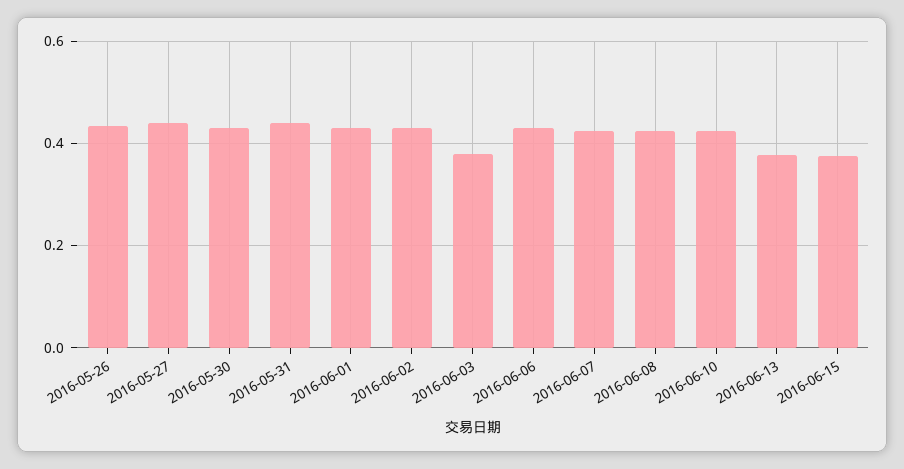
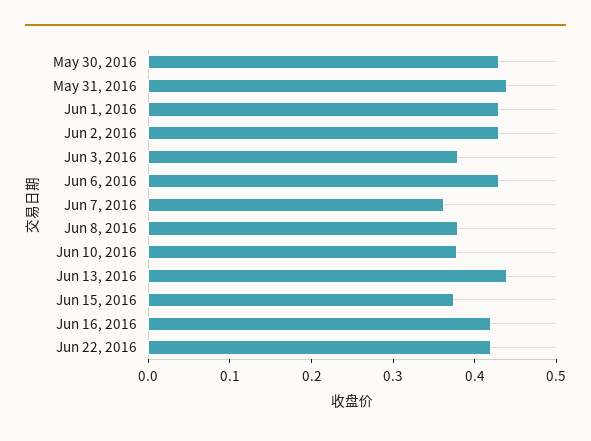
2016-05-26: 0.44 -> none
2016-05-27: 0.44 -> none
2016-06-07: 0.42 -> 0.36
2016-06-08: 0.42 -> 0.38
2016-06-10: 0.42 -> 0.38
2016-06-13: 0.38 -> 0.44
Jun 16, 2016: none -> 0.42
Jun 22, 2016: none -> 0.42

